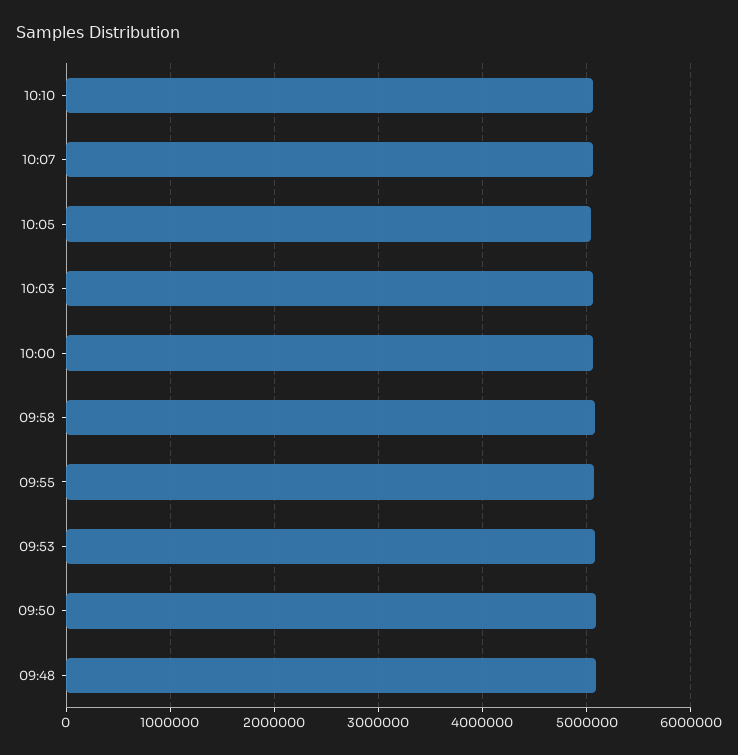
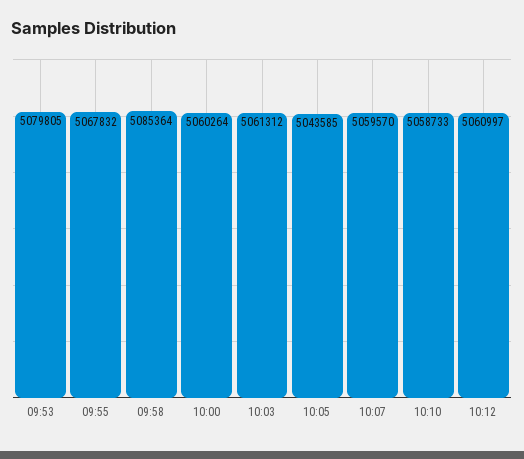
09:50: 5100000 -> none
09:48: 5100000 -> none
10:12: none -> 5060997

